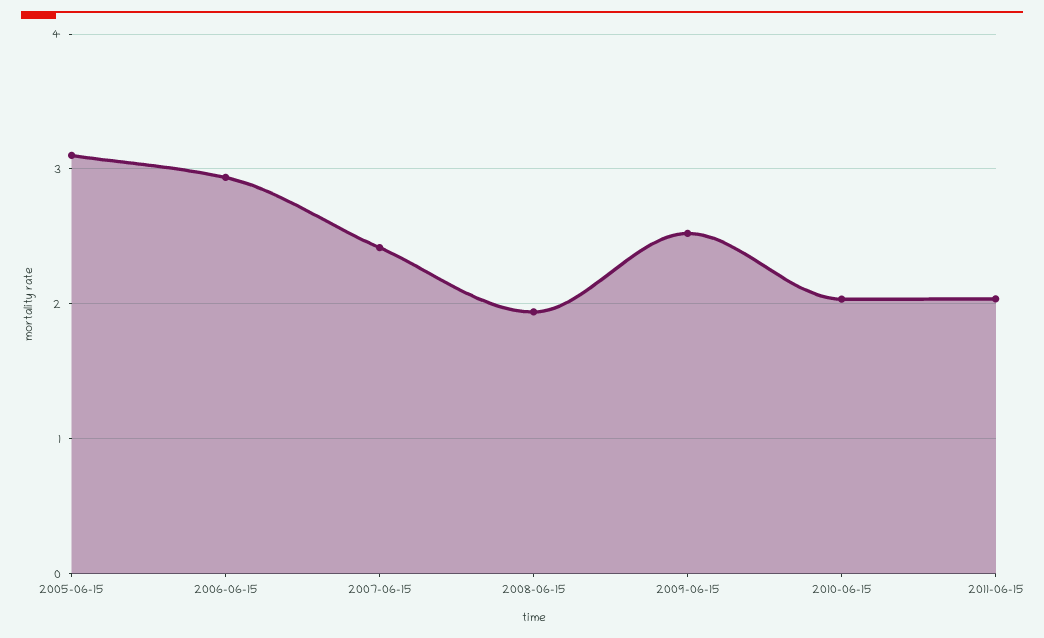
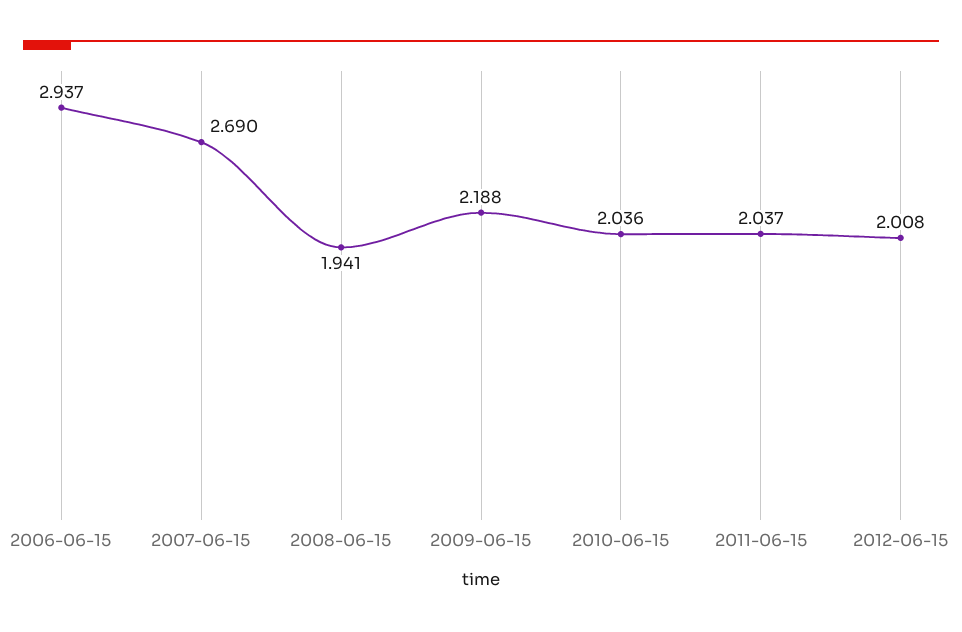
2005-06-15: 3.1 -> none
2007-06-15: 2.4 -> 2.69
2009-06-15: 2.5 -> 2.188
2012-06-15: none -> 2.008

